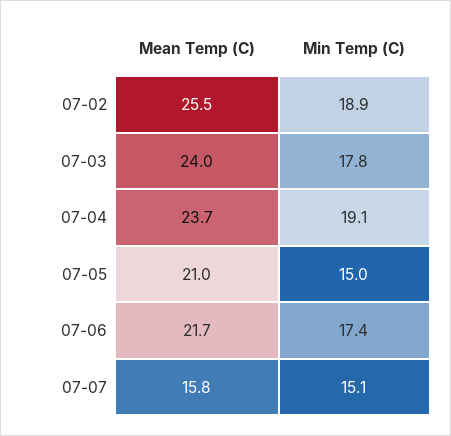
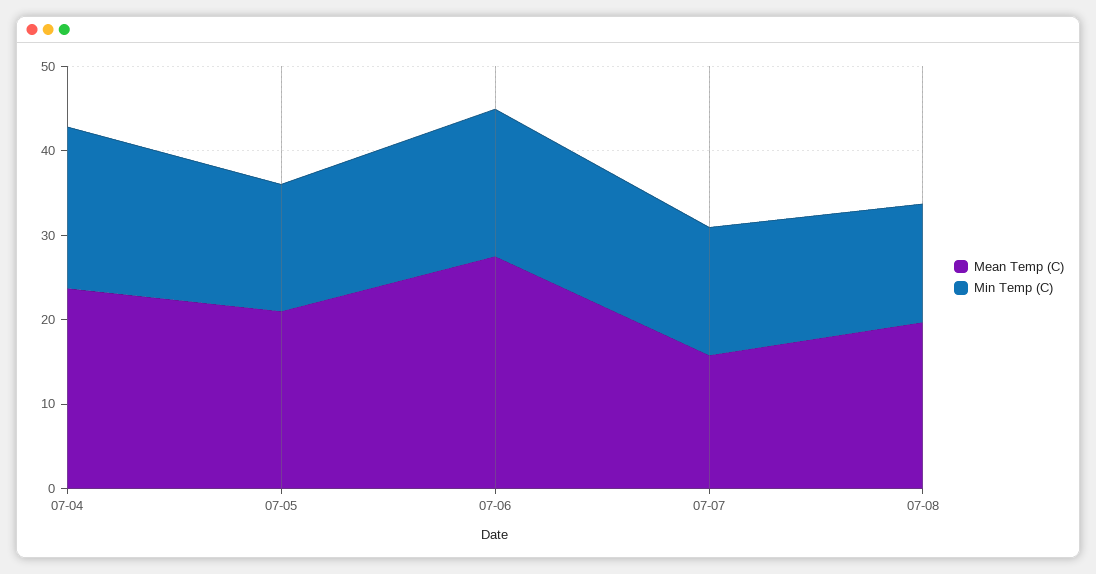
Mean Temp (C), 07-02: 25.5 -> none
Min Temp (C), 07-02: 18.9 -> none
Mean Temp (C), 07-03: 24 -> none
Min Temp (C), 07-03: 17.8 -> none
Mean Temp (C), 07-06: 21.7 -> 28
Mean Temp (C), 07-08: none -> 20
Min Temp (C), 07-08: none -> 14

